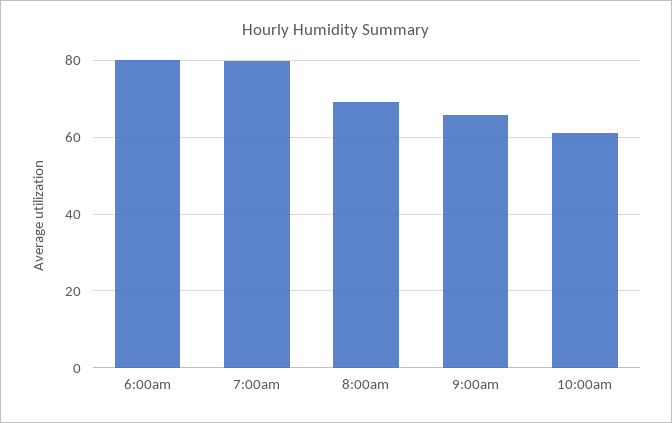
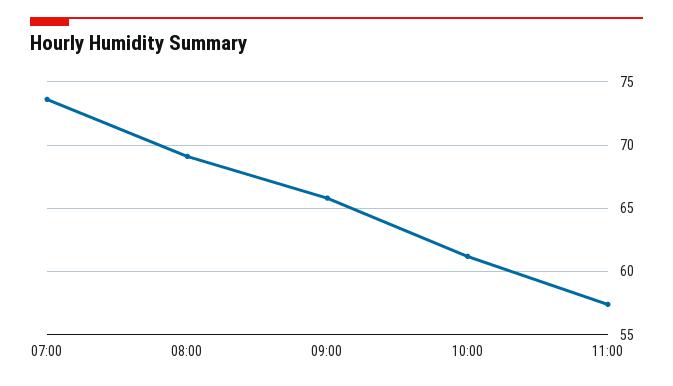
6:00am: 80 -> none
7:00am: 80 -> 73.5
11:00: none -> 57.5

